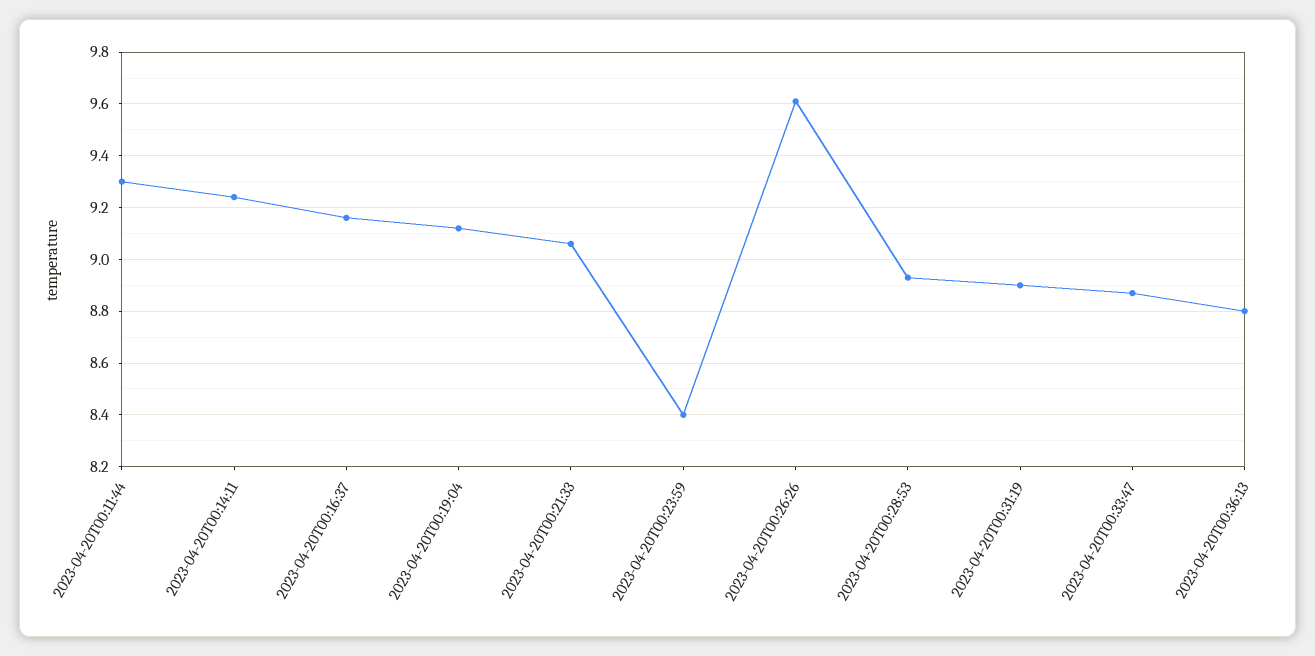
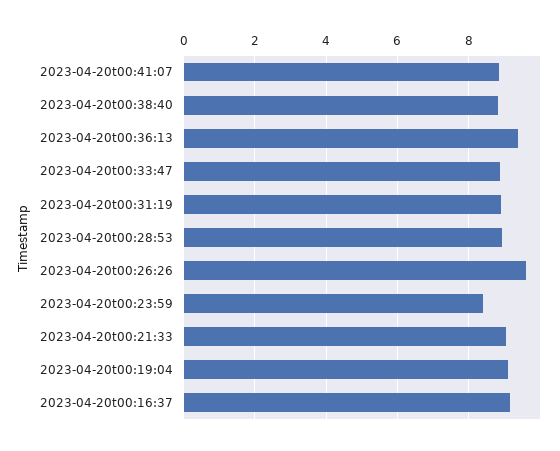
2023-04-20T00:11:44: 9.3 -> none
2023-04-20T00:14:11: 9.25 -> none
2023-04-20T00:36:13: 8.8 -> 9.4
2023-04-20t00:41:07: none -> 8.8
2023-04-20t00:38:40: none -> 8.8

